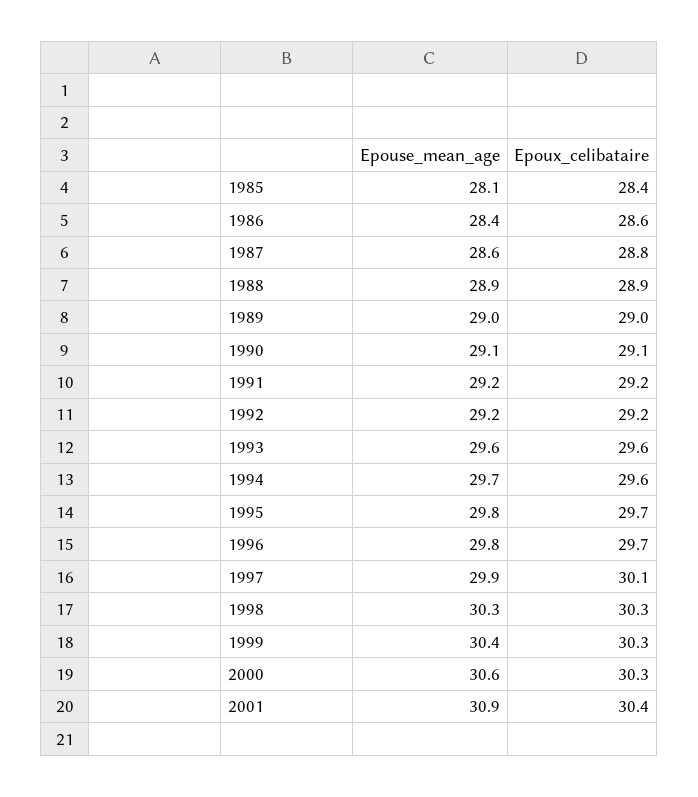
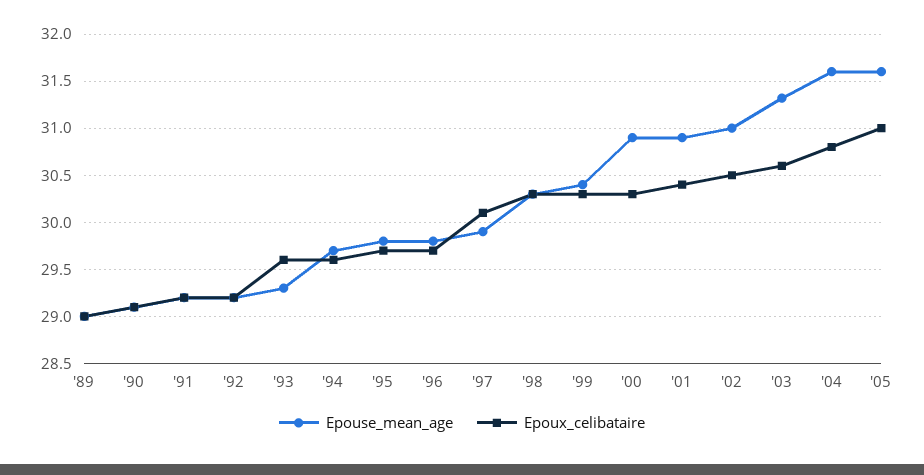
Epouse_mean_age, 1985: 28.1 -> none
Epoux_celibataire, 1985: 28.4 -> none
Epouse_mean_age, 1986: 28.4 -> none
Epoux_celibataire, 1986: 28.6 -> none
Epouse_mean_age, 1987: 28.6 -> none
Epoux_celibataire, 1987: 28.8 -> none
Epouse_mean_age, 1988: 28.9 -> none
Epoux_celibataire, 1988: 28.9 -> none
Epouse_mean_age, 1993: 29.6 -> 29.3
Epouse_mean_age, 2000: 30.6 -> 30.9
Epouse_mean_age, '02: none -> 31
Epoux_celibataire, '02: none -> 30.5
Epouse_mean_age, '03: none -> 31.3
Epoux_celibataire, '03: none -> 30.6
Epouse_mean_age, '04: none -> 31.6
Epoux_celibataire, '04: none -> 30.8
Epouse_mean_age, '05: none -> 31.6
Epoux_celibataire, '05: none -> 31

